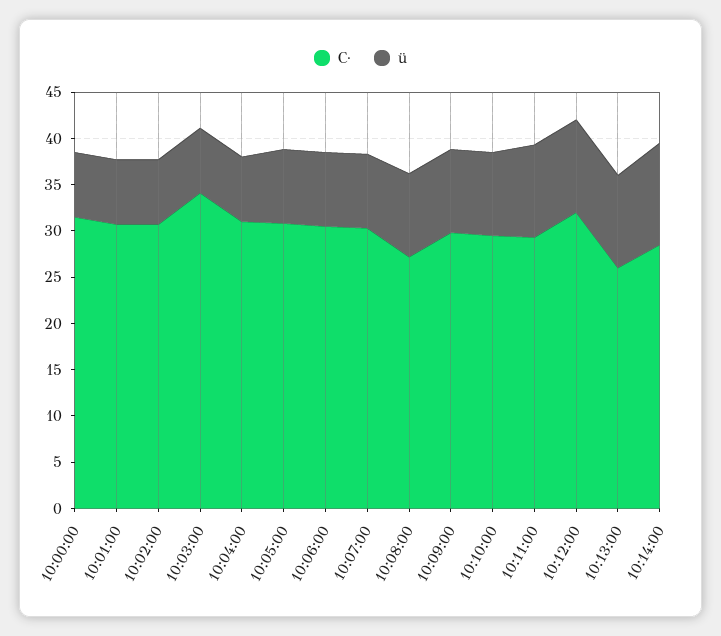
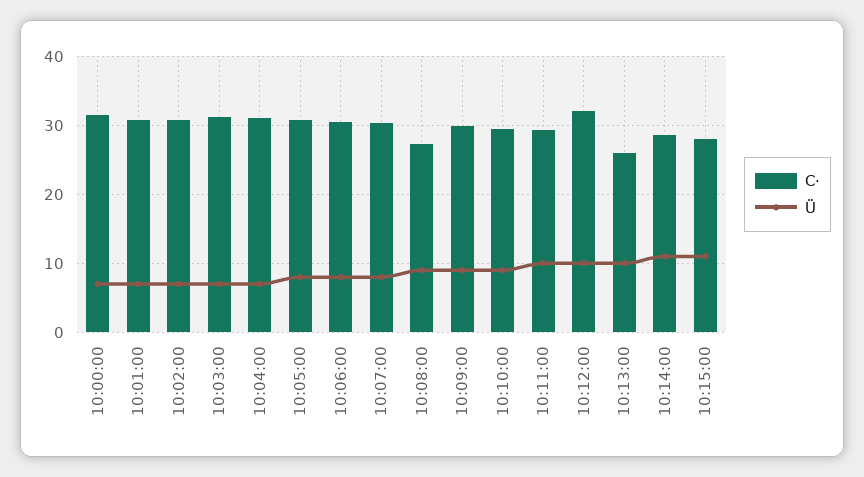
C·, 10:03:00: 34 -> 31
C·, 10:15:00: none -> 28
ü, 10:15:00: none -> 11

